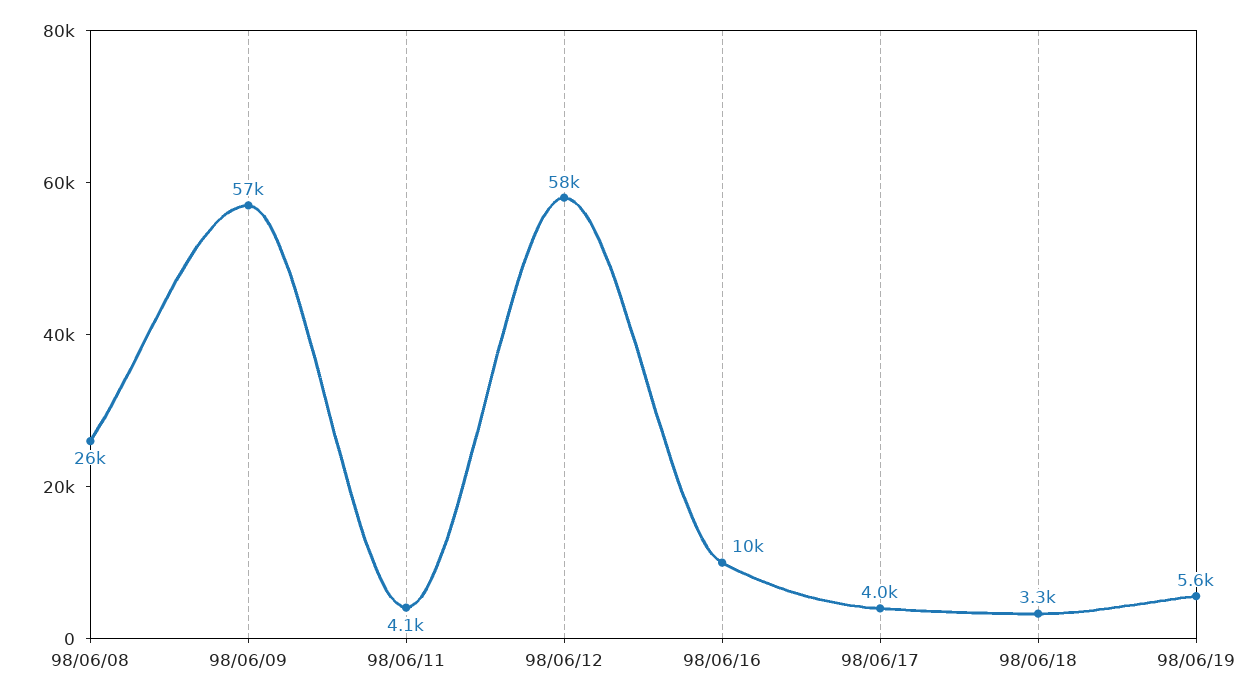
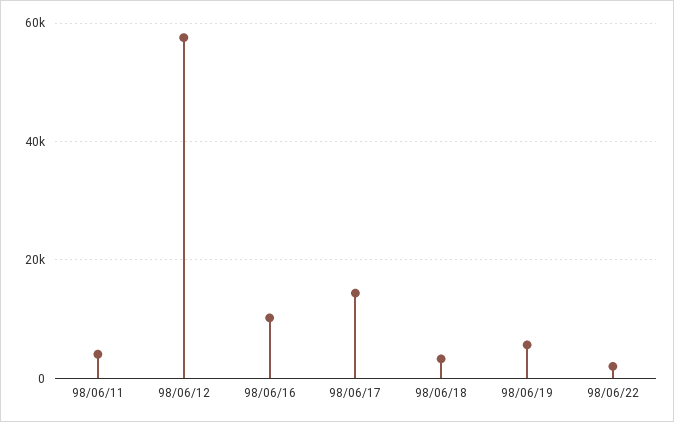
98/06/08: 26000 -> none
98/06/09: 57000 -> none
98/06/17: 4000 -> 14000
98/06/22: none -> 2000

